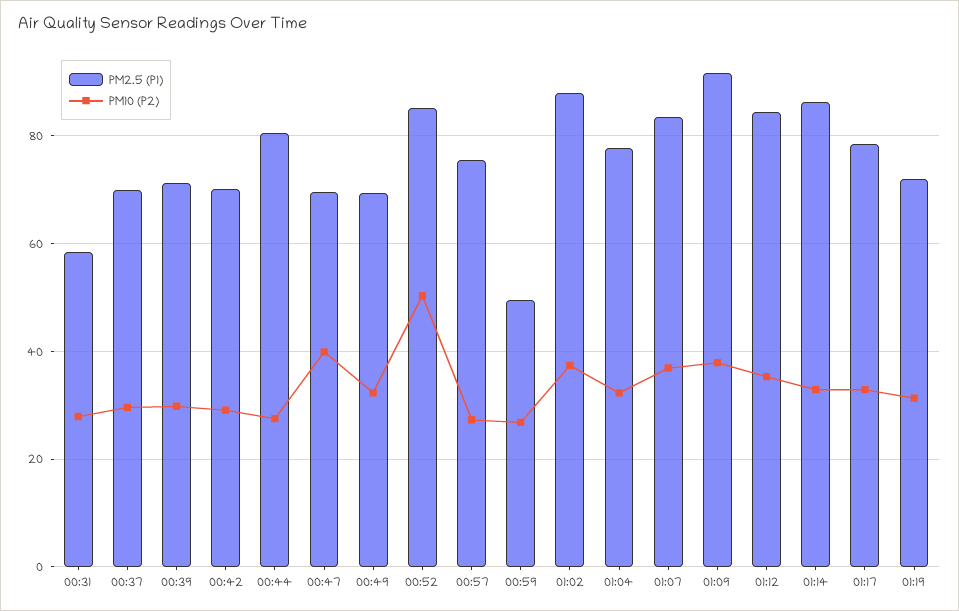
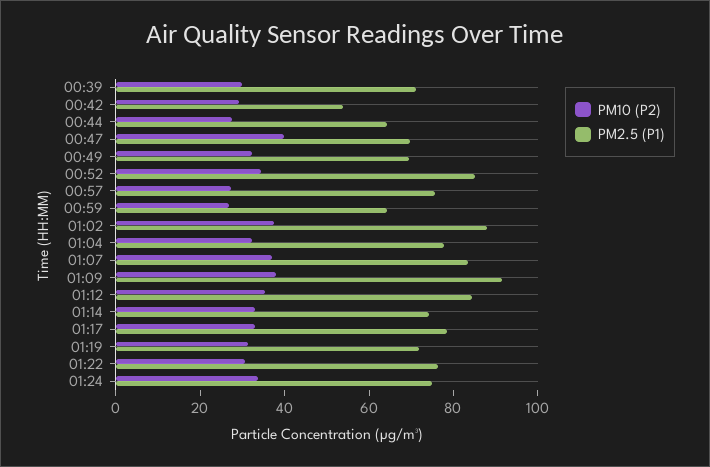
PM2.5 (P1), 00:31: 58 -> none
PM10 (P2), 00:31: 28 -> none
PM2.5 (P1), 00:37: 70 -> none
PM10 (P2), 00:37: 30 -> none
PM2.5 (P1), 00:42: 70 -> 55
PM2.5 (P1), 00:44: 80 -> 65
PM10 (P2), 00:52: 50 -> 35
PM2.5 (P1), 00:59: 50 -> 65
PM2.5 (P1), 01:14: 86 -> 75
PM10 (P2), 01:22: none -> 30
PM2.5 (P1), 01:22: none -> 75
PM10 (P2), 01:24: none -> 35
PM2.5 (P1), 01:24: none -> 75

